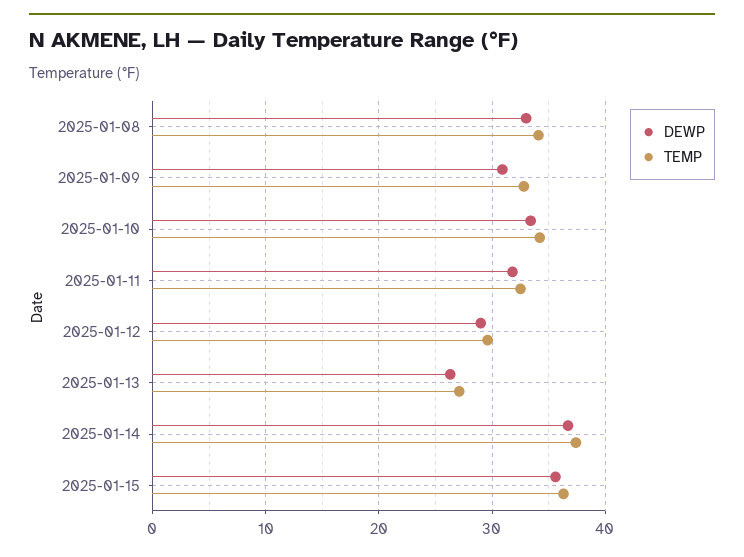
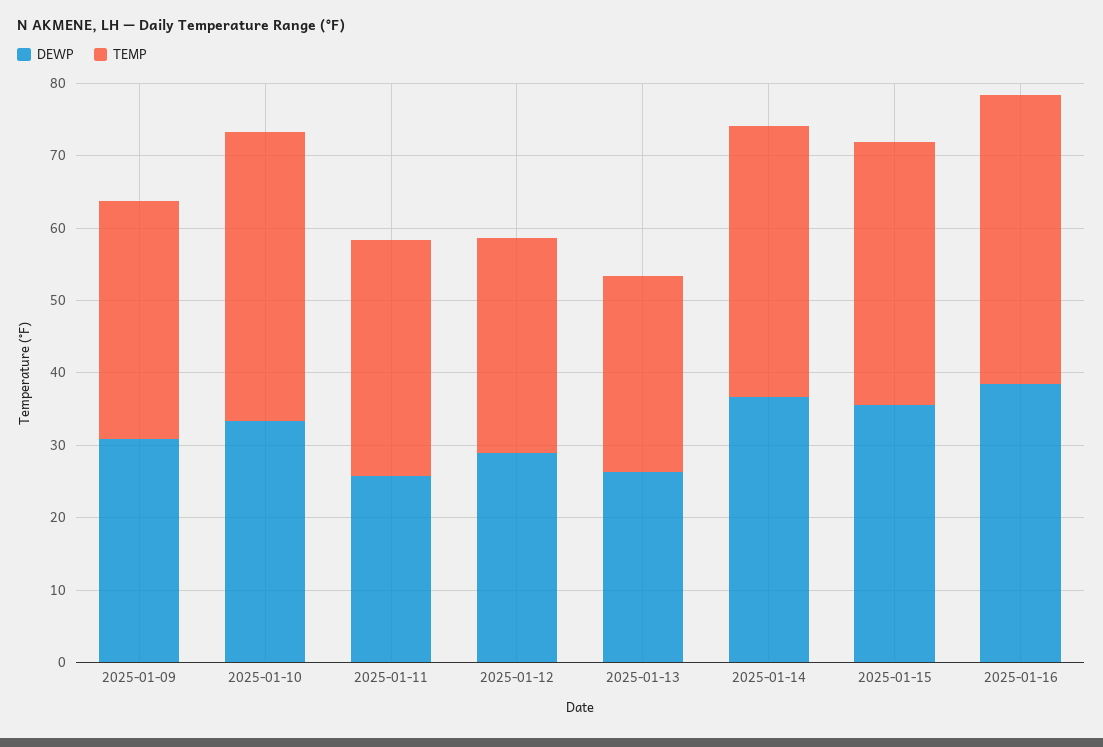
DEWP, 2025-01-08: 33 -> none
TEMP, 2025-01-08: 34 -> none
TEMP, 2025-01-10: 34 -> 40
DEWP, 2025-01-11: 32 -> 26
DEWP, 2025-01-16: none -> 38
TEMP, 2025-01-16: none -> 40

